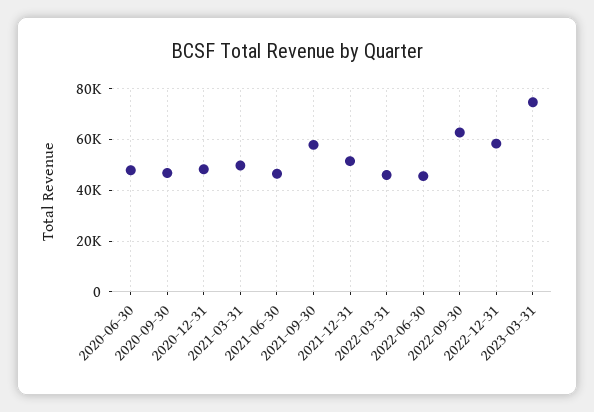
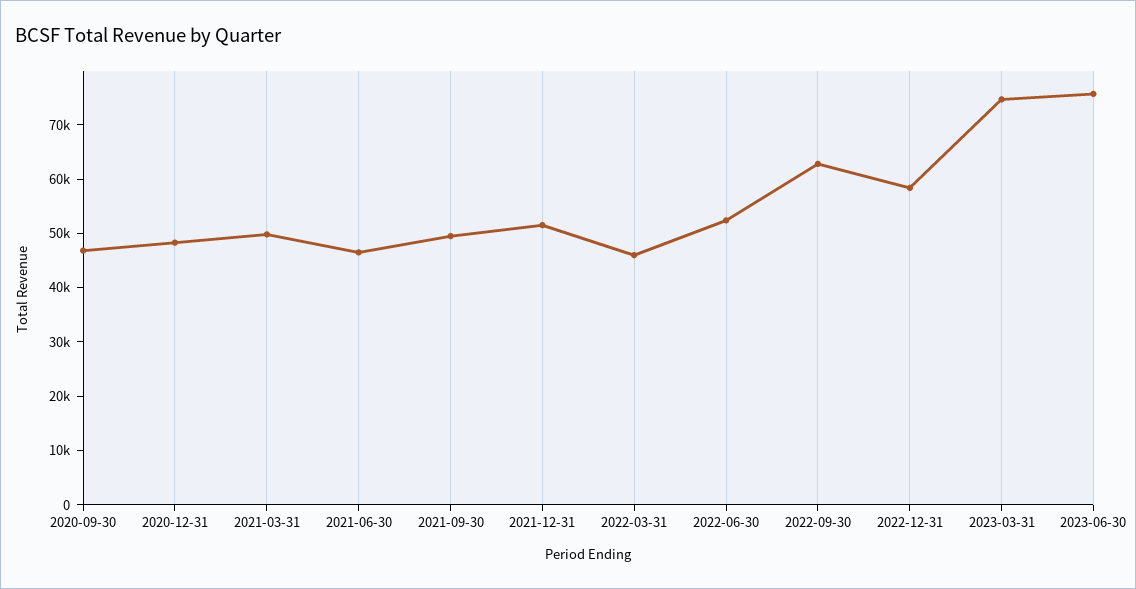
2020-06-30: 47500 -> none
2021-09-30: 57500 -> 50000
2022-06-30: 45000 -> 52000
2023-06-30: none -> 76000

